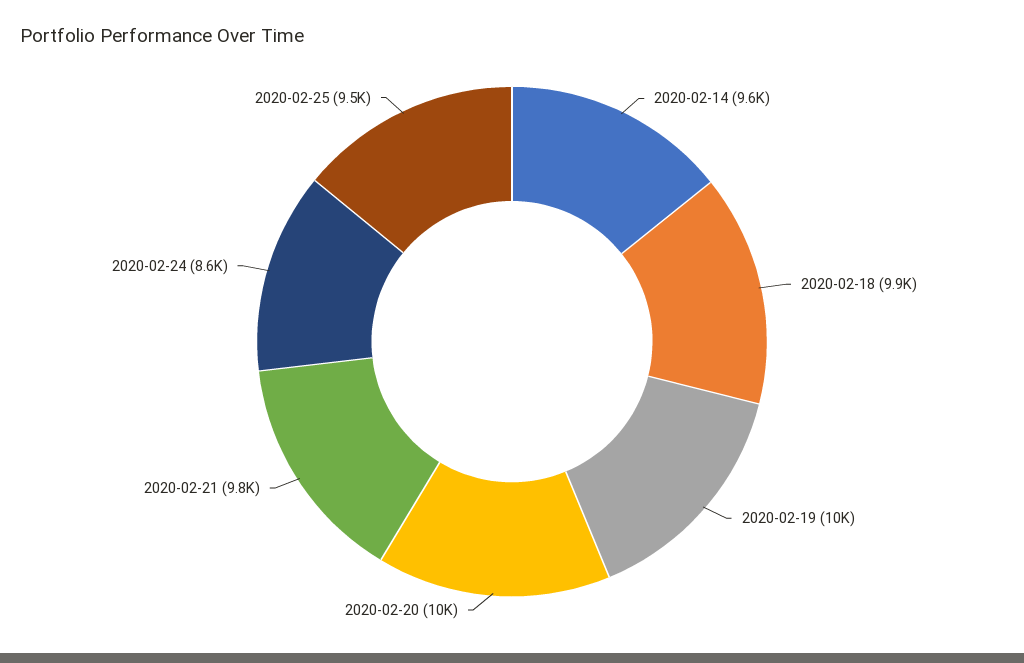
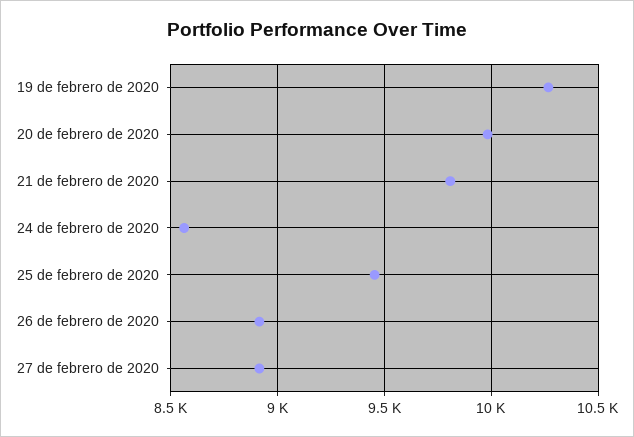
2020-02-14: 9600 -> none
2020-02-18: 9900 -> none
26 de febrero de 2020: none -> 8900
27 de febrero de 2020: none -> 8900

